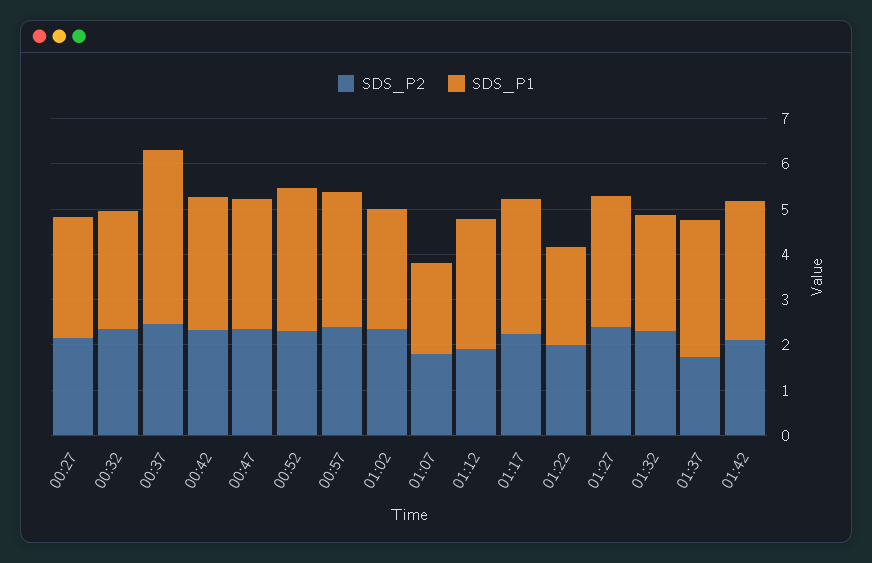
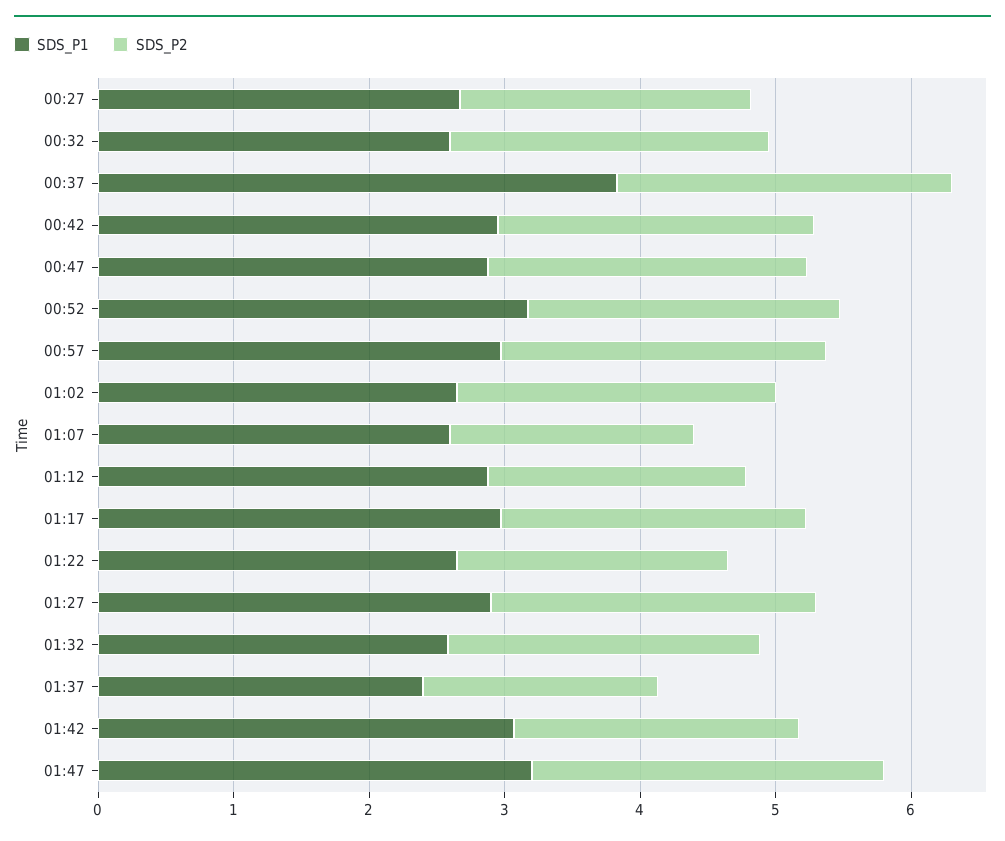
SDS_P1, 01:07: 2 -> 2.6
SDS_P1, 01:22: 2.2 -> 2.6
SDS_P1, 01:37: 3 -> 2.4
SDS_P1, 01:47: none -> 3.2
SDS_P2, 01:47: none -> 2.6

